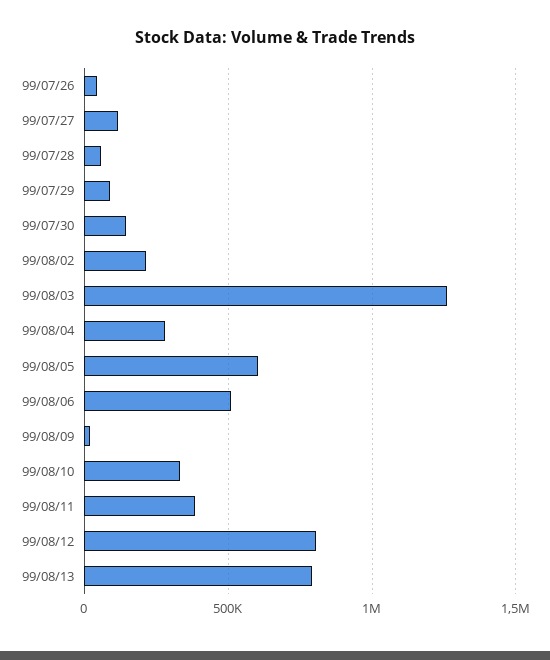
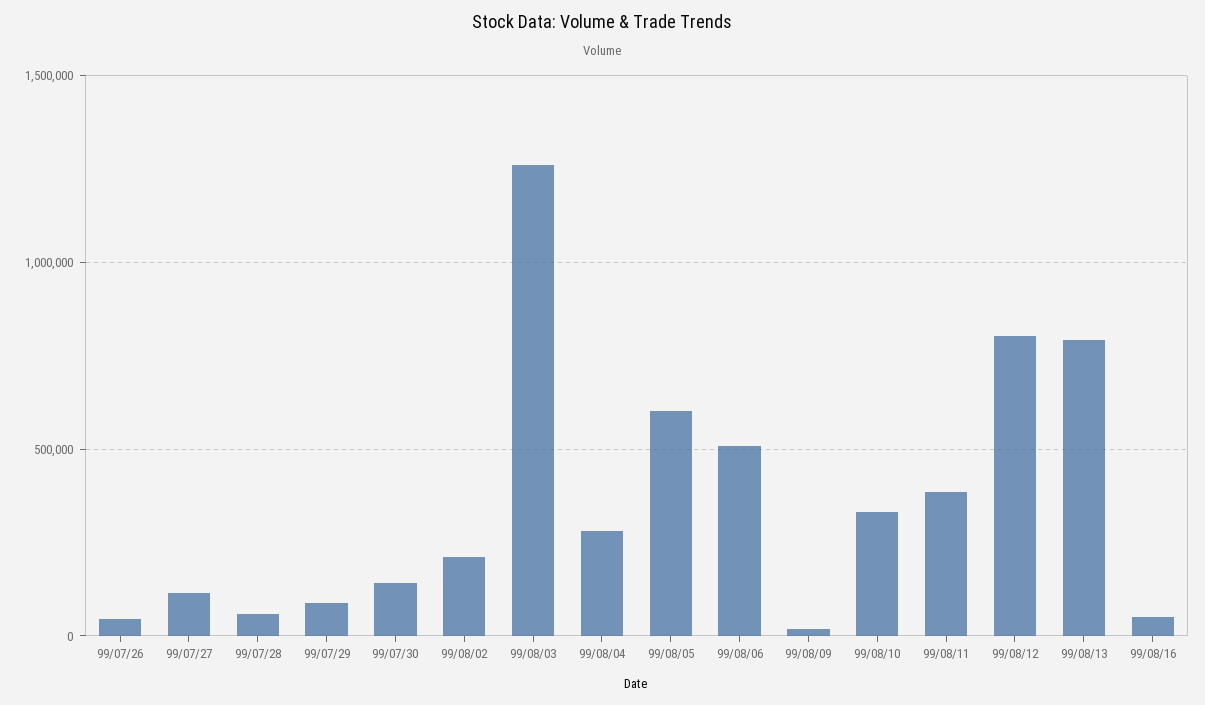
99/08/16: none -> 50000

